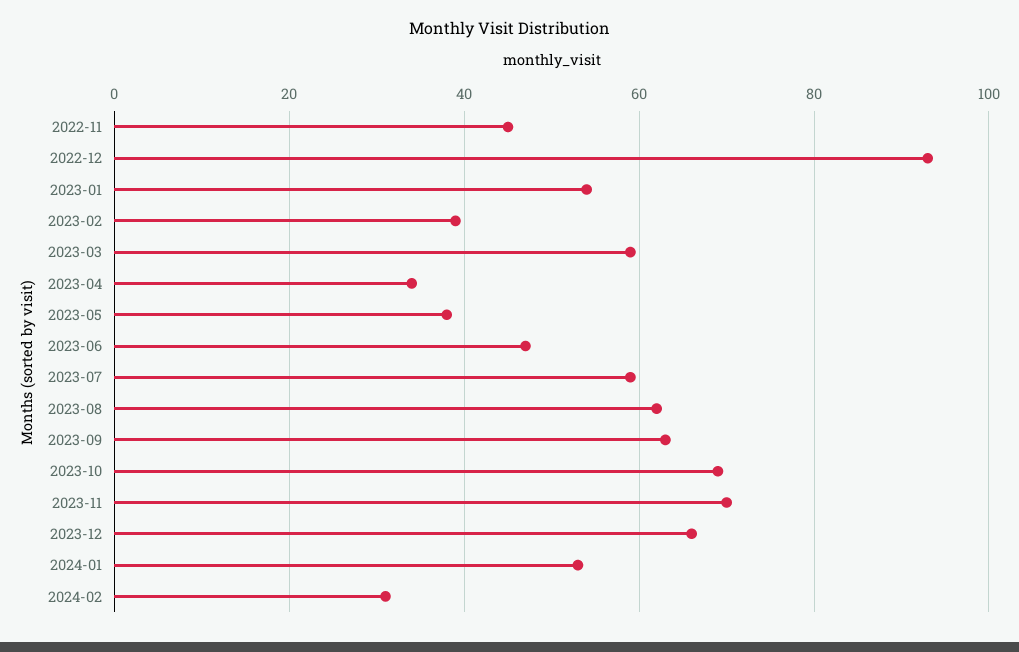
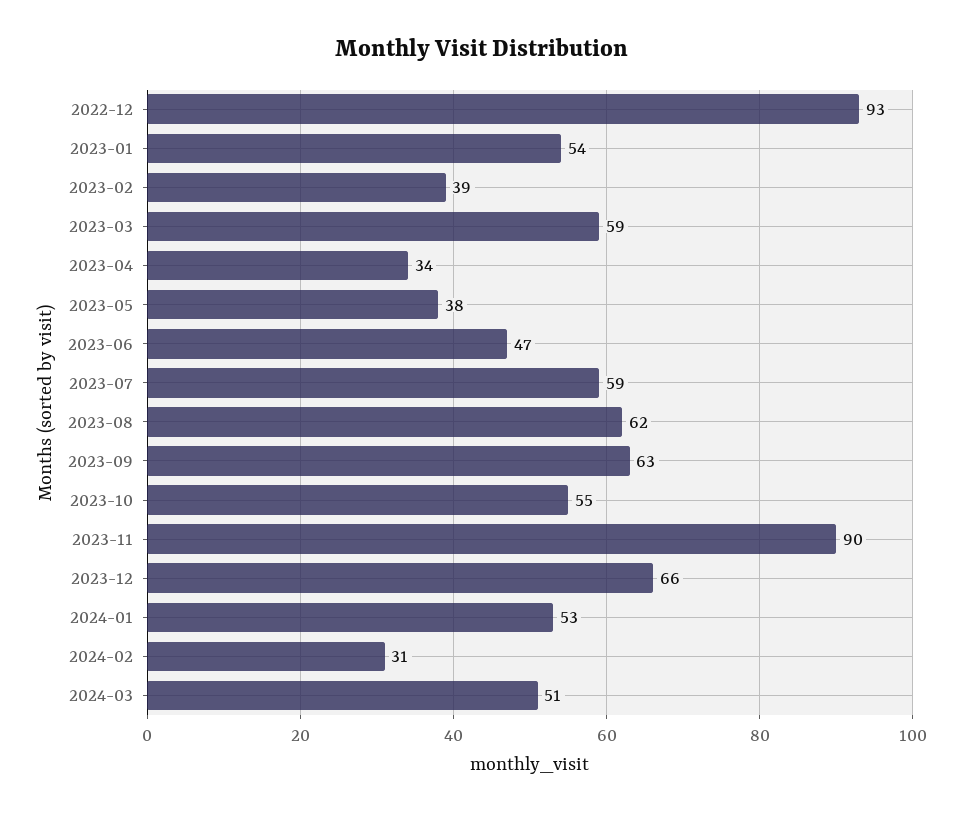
2022-11: 45 -> none
2023-10: 70 -> 55
2023-11: 70 -> 90
2024-03: none -> 51

